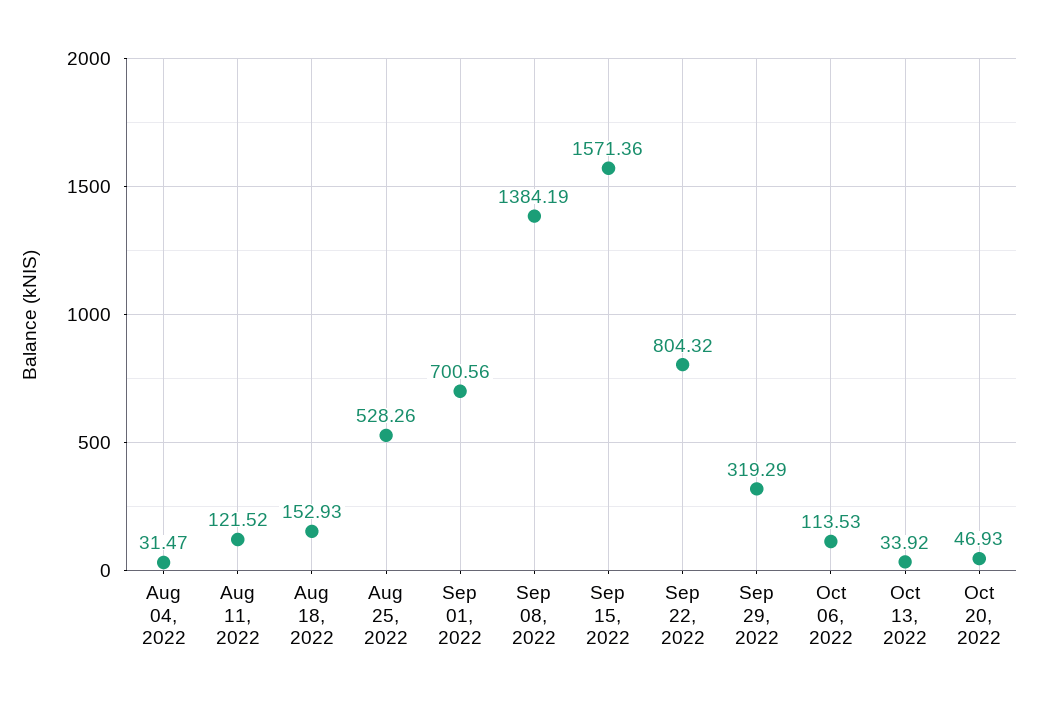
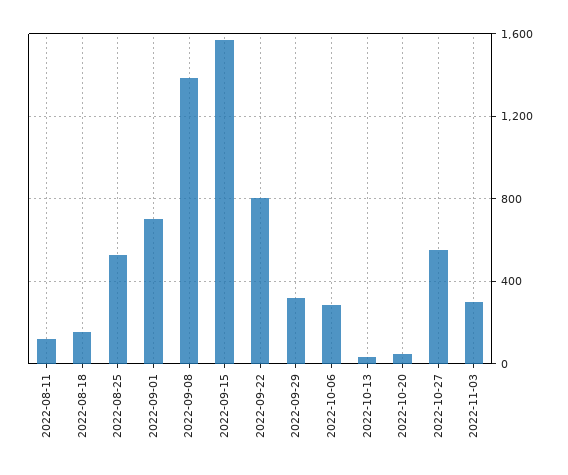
Aug 04, 2022: 31.47 -> none
Oct 06, 2022: 113.53 -> 300
2022-10-27: none -> 550
2022-11-03: none -> 300

